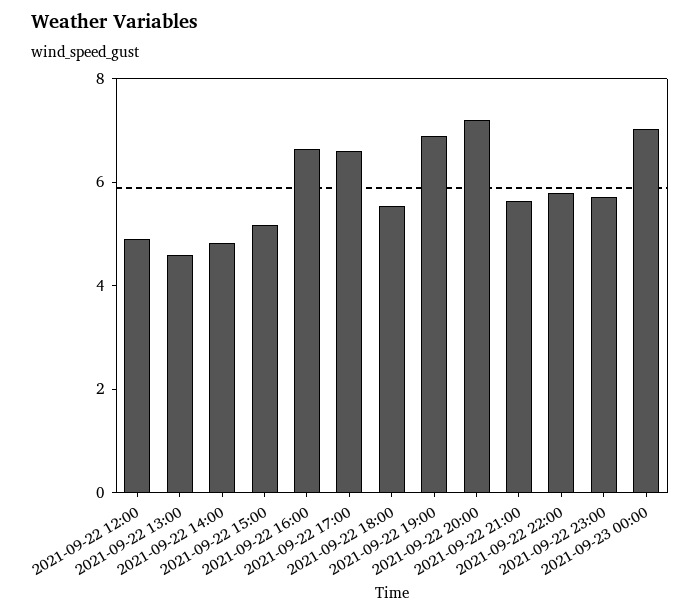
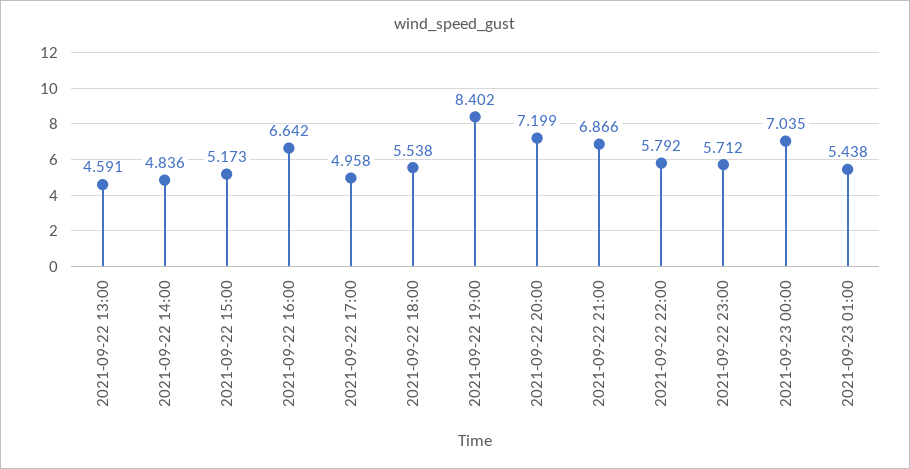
2021-09-22 12:00: 5 -> none
2021-09-22 17:00: 6.5 -> 4.958
2021-09-22 19:00: 7 -> 8.402
2021-09-22 21:00: 5.5 -> 6.866
2021-09-23 01:00: none -> 5.438

